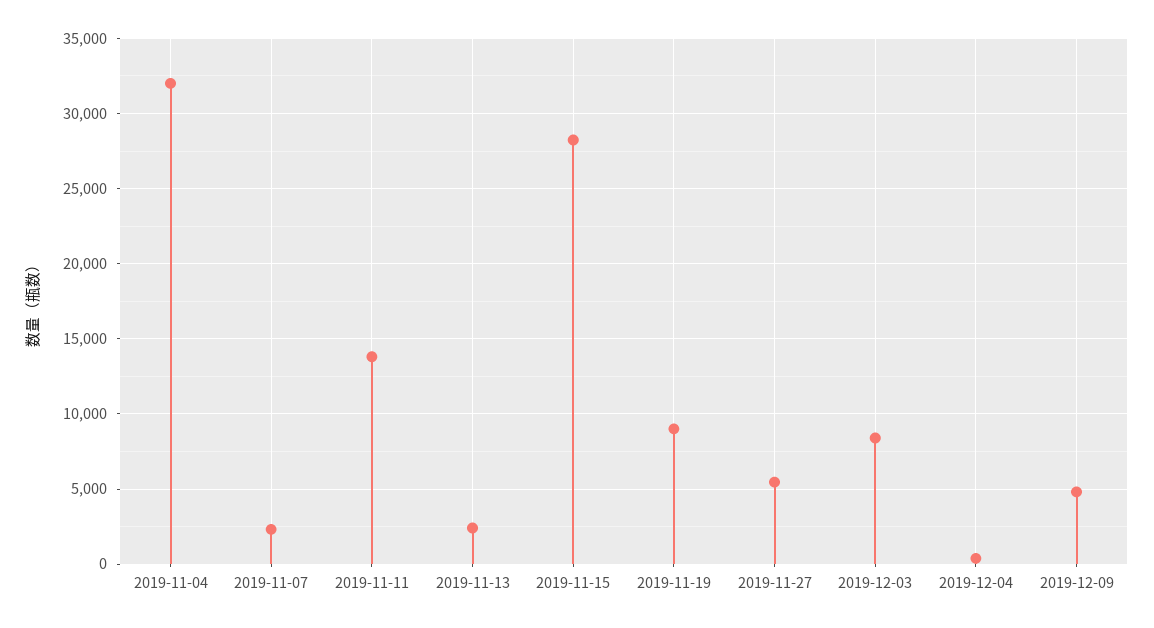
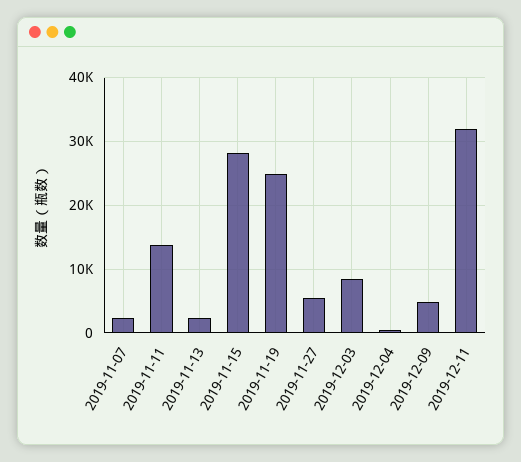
2019-11-04: 32000 -> none
2019-11-19: 9000 -> 25000
2019-12-11: none -> 32000

